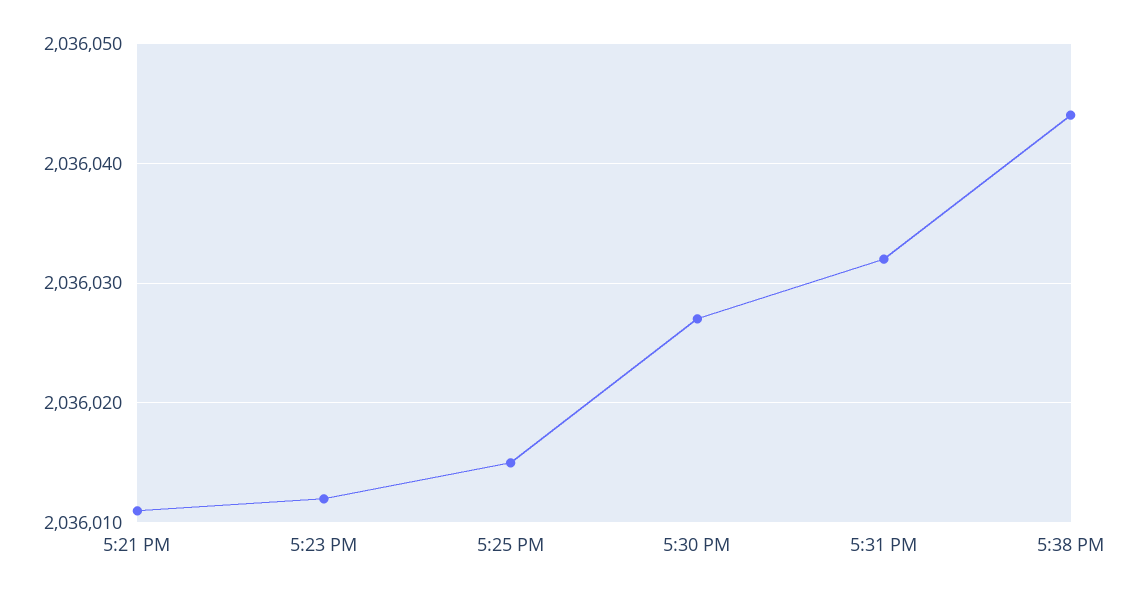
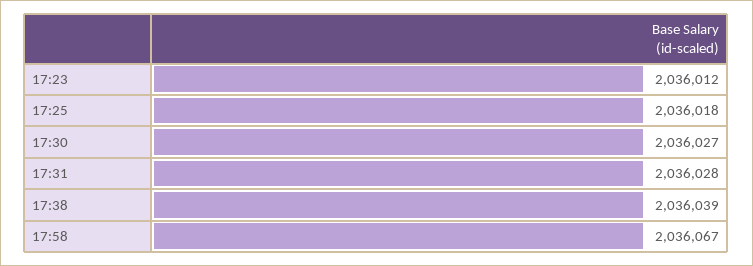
5:21 PM: 2036011 -> none
5:25 PM: 2036015 -> 2036018
5:31 PM: 2036032 -> 2036028
5:38 PM: 2036044 -> 2036039
17:58: none -> 2036067

